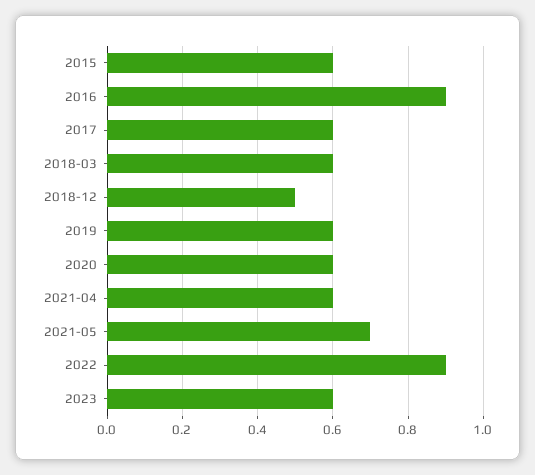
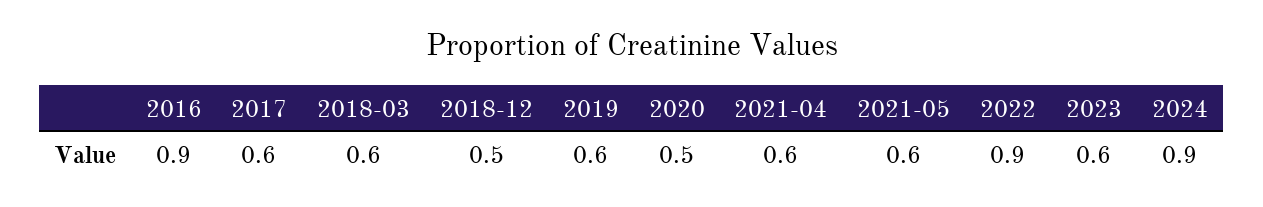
2015: 0.6 -> none
2020: 0.6 -> 0.5
2021-05: 0.7 -> 0.6
2024: none -> 0.9

